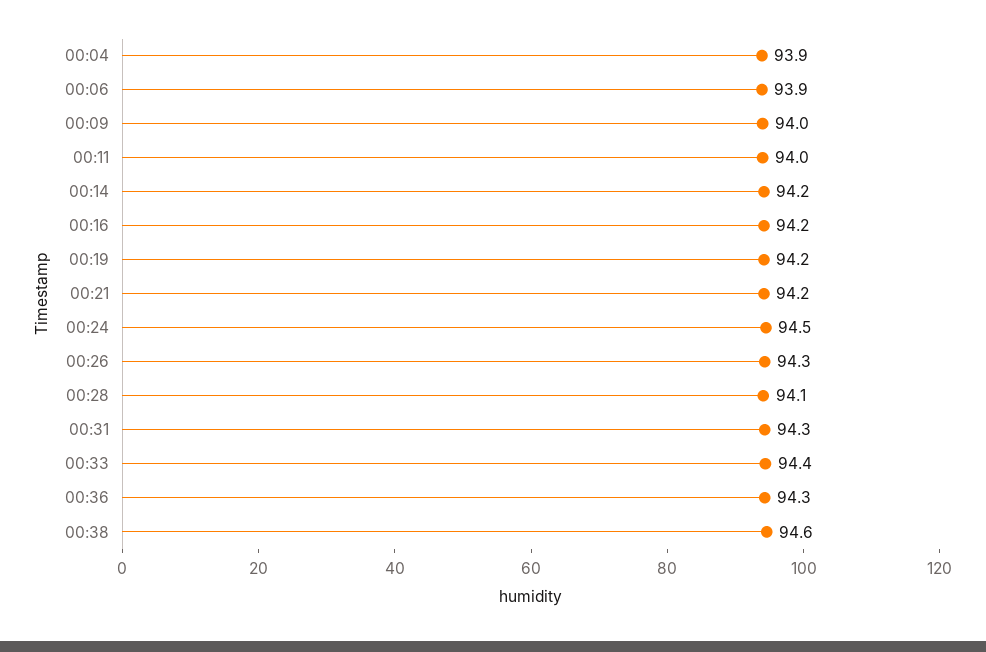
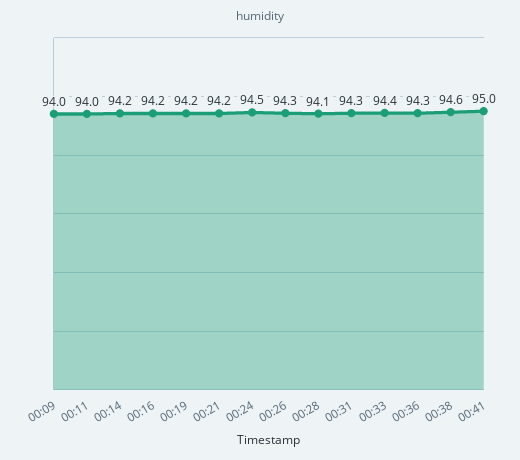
00:04: 93.9 -> none
00:06: 93.9 -> none
00:41: none -> 95

